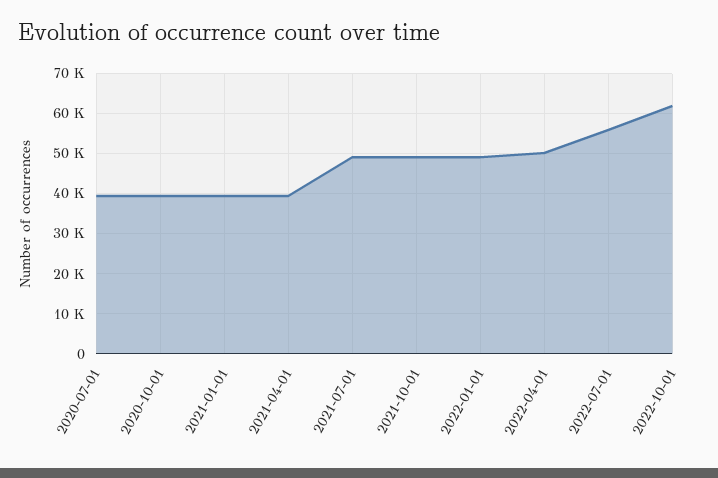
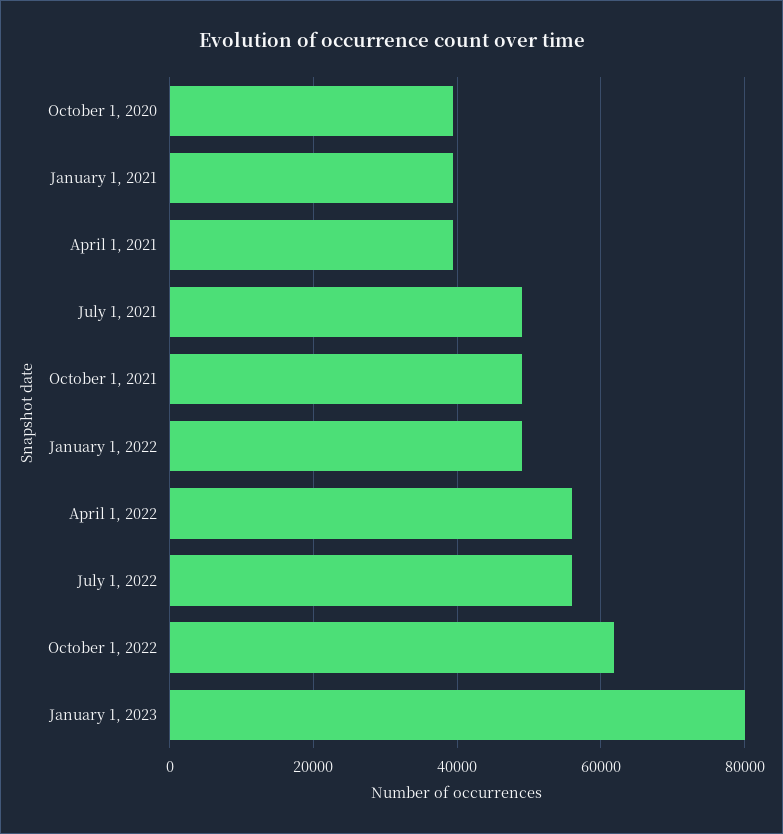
2020-07-01: 40000 -> none
2022-04-01: 50000 -> 56000
January 1, 2023: none -> 80000

